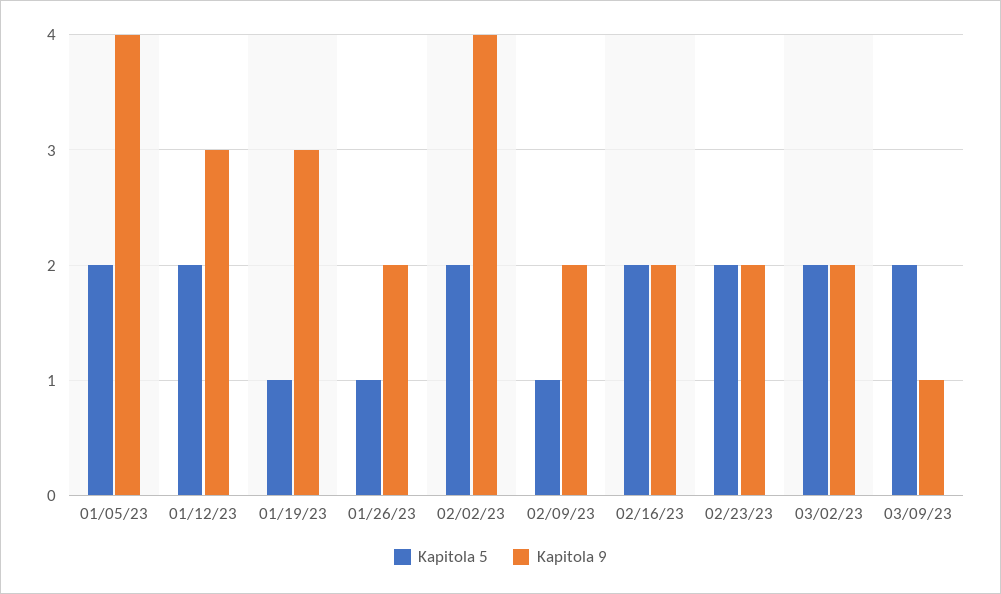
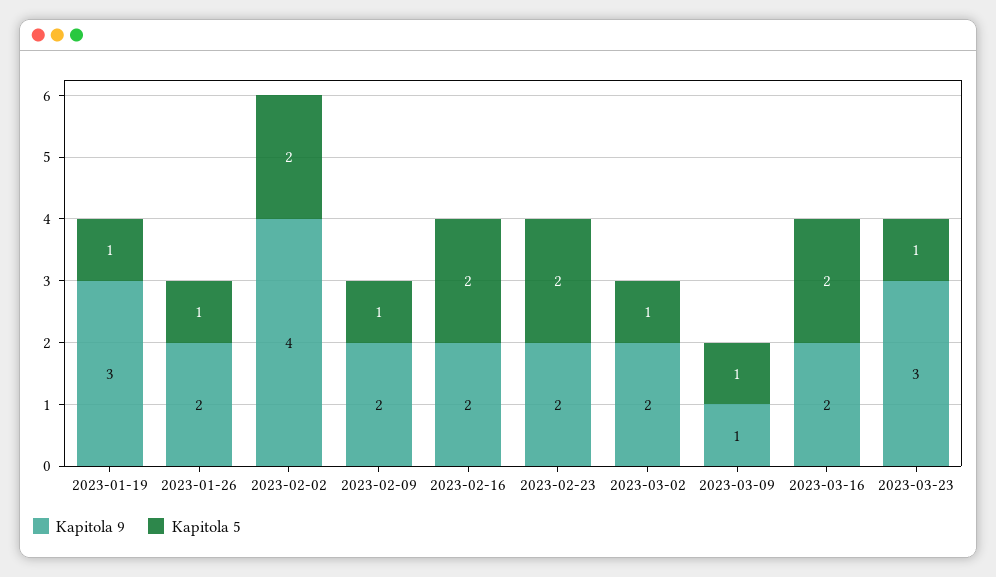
Kapitola 5, 01/05/23: 2 -> none
Kapitola 9, 01/05/23: 4 -> none
Kapitola 5, 01/12/23: 2 -> none
Kapitola 9, 01/12/23: 3 -> none
Kapitola 5, 03/02/23: 2 -> 1
Kapitola 5, 03/09/23: 2 -> 1
Kapitola 9, 2023-03-16: none -> 2
Kapitola 5, 2023-03-16: none -> 2
Kapitola 9, 2023-03-23: none -> 3
Kapitola 5, 2023-03-23: none -> 1

